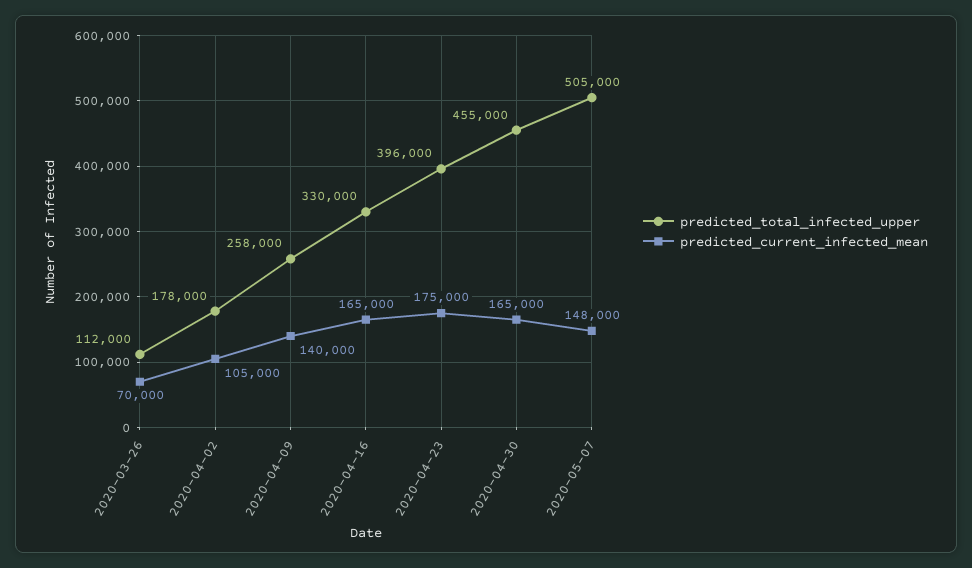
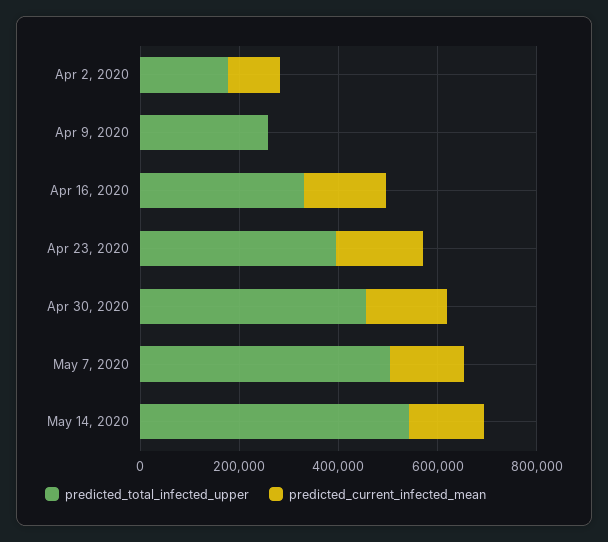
predicted_total_infected_upper, 2020-03-26: 112000 -> none
predicted_current_infected_mean, 2020-03-26: 70000 -> none
predicted_current_infected_mean, 2020-04-09: 140000 -> 0
predicted_total_infected_upper, May 14, 2020: none -> 550000
predicted_current_infected_mean, May 14, 2020: none -> 150000

